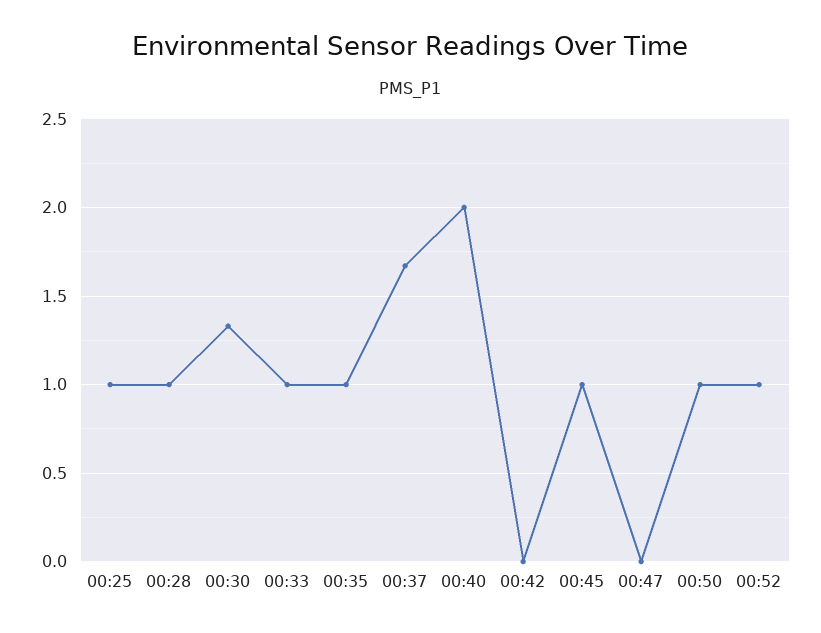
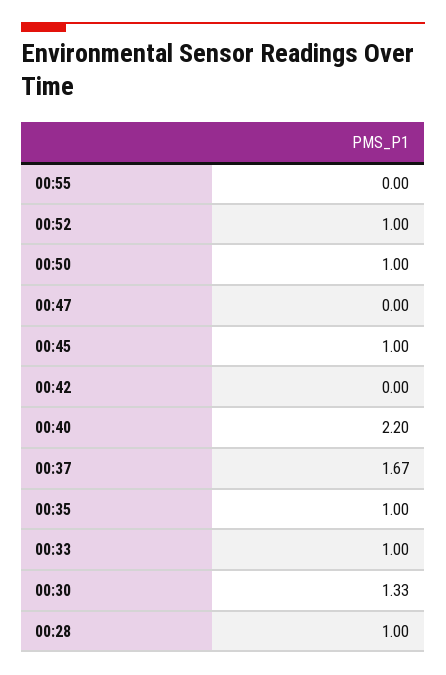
00:25: 1 -> none
00:40: 2 -> 2.2
00:55: none -> 0

